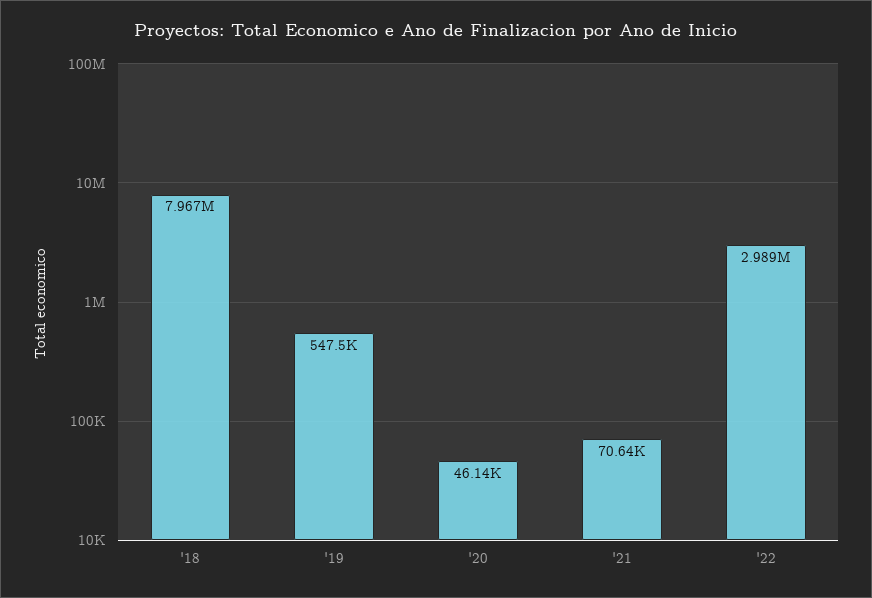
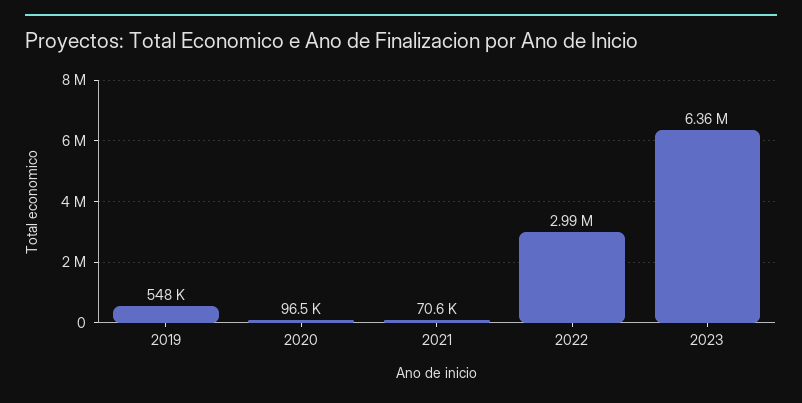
'18: 7967000 -> none
'20: 46140 -> 96500
2023: none -> 6360000

